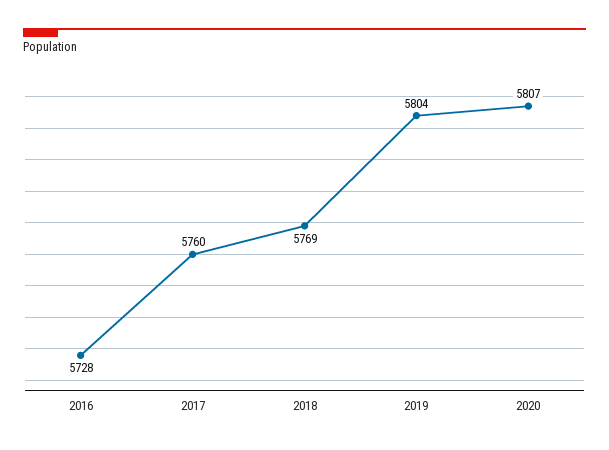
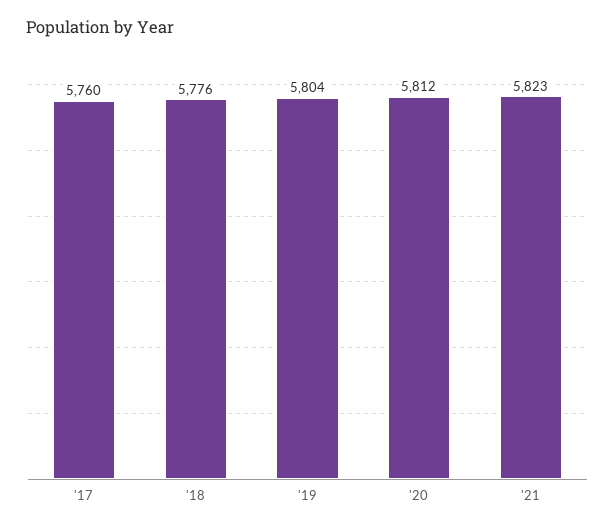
2016: 5728 -> none
2018: 5769 -> 5776
2020: 5807 -> 5812
'21: none -> 5823

